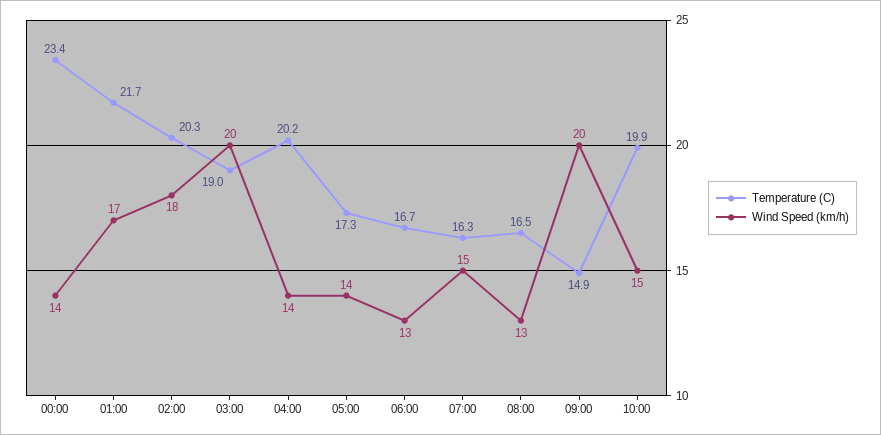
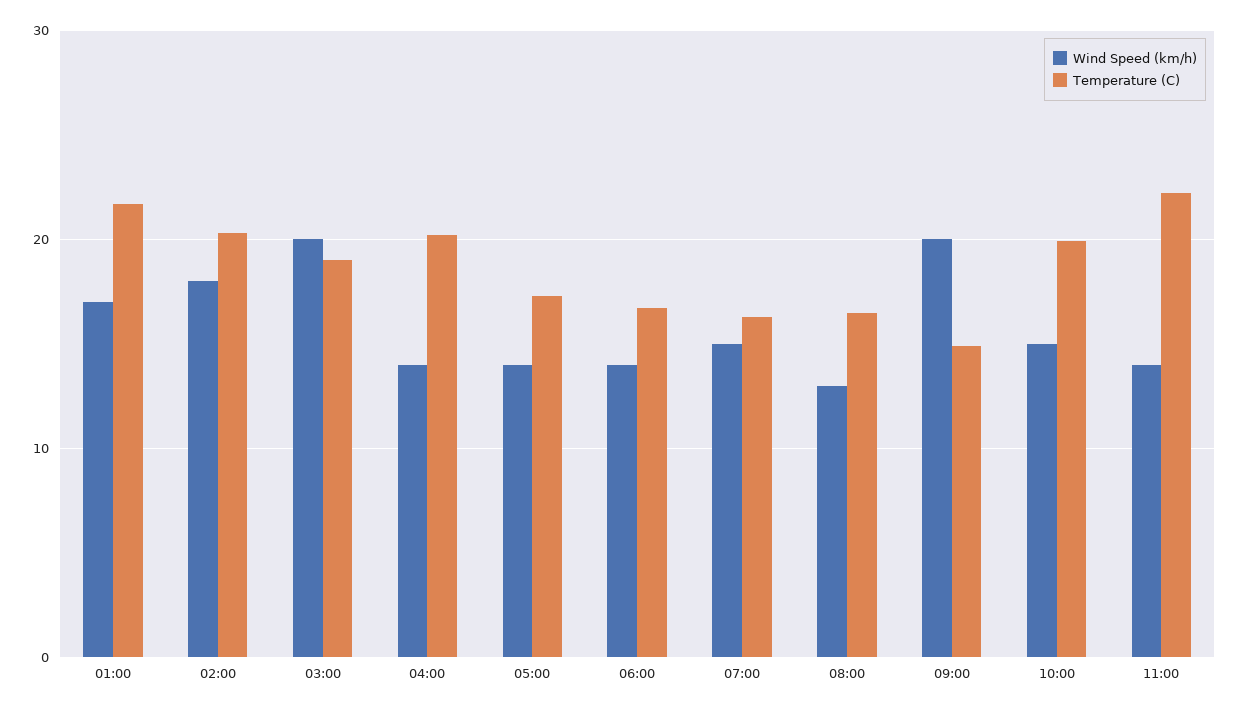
Temperature (C), 00:00: 23.4 -> none
Wind Speed (km/h), 00:00: 14 -> none
Wind Speed (km/h), 06:00: 13 -> 14
Wind Speed (km/h), 11:00: none -> 14
Temperature (C), 11:00: none -> 22

